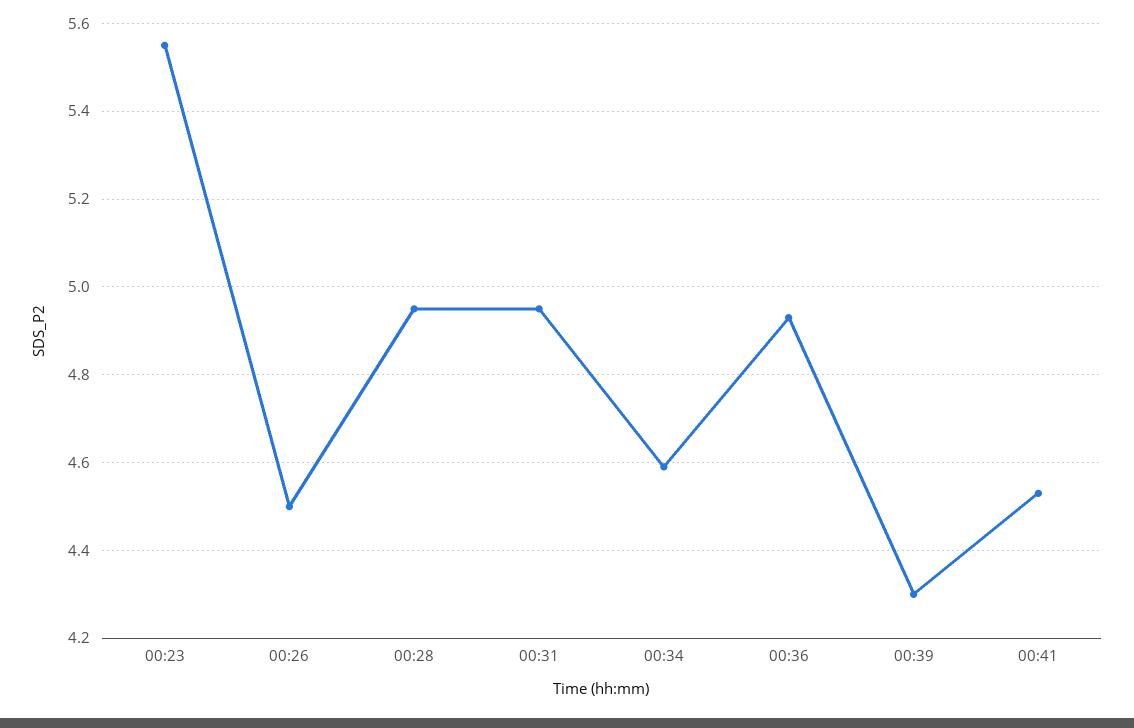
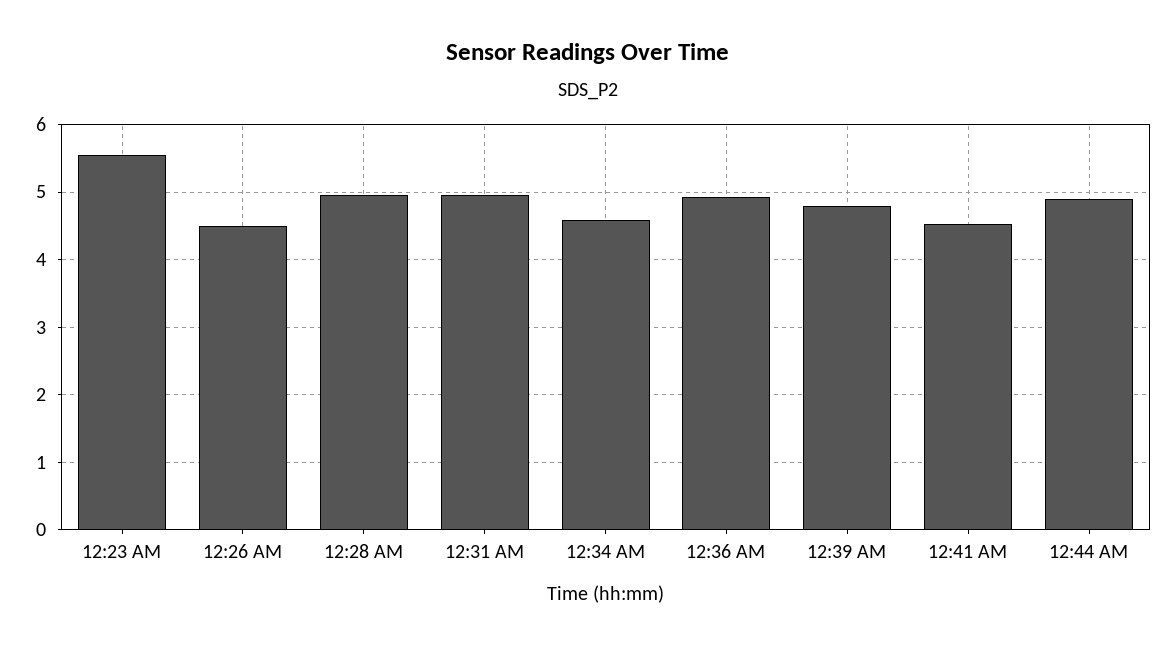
00:39: 4.3 -> 4.8
12:44 AM: none -> 4.9

